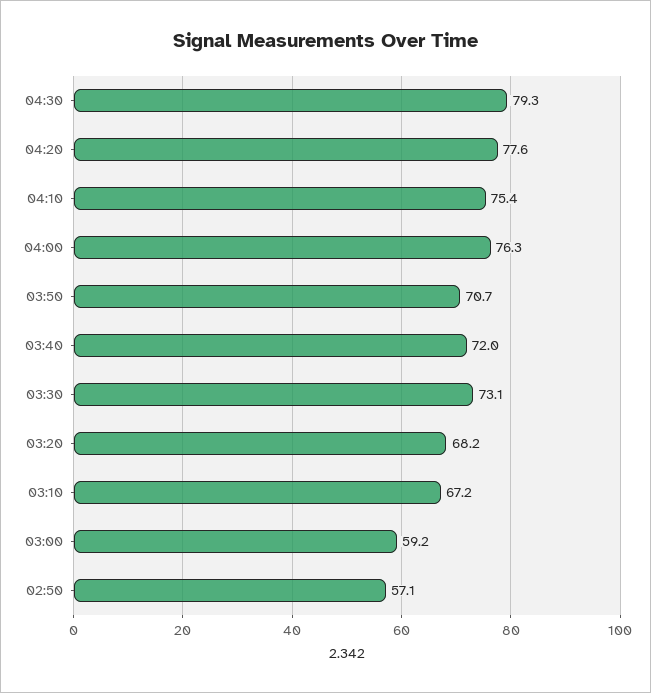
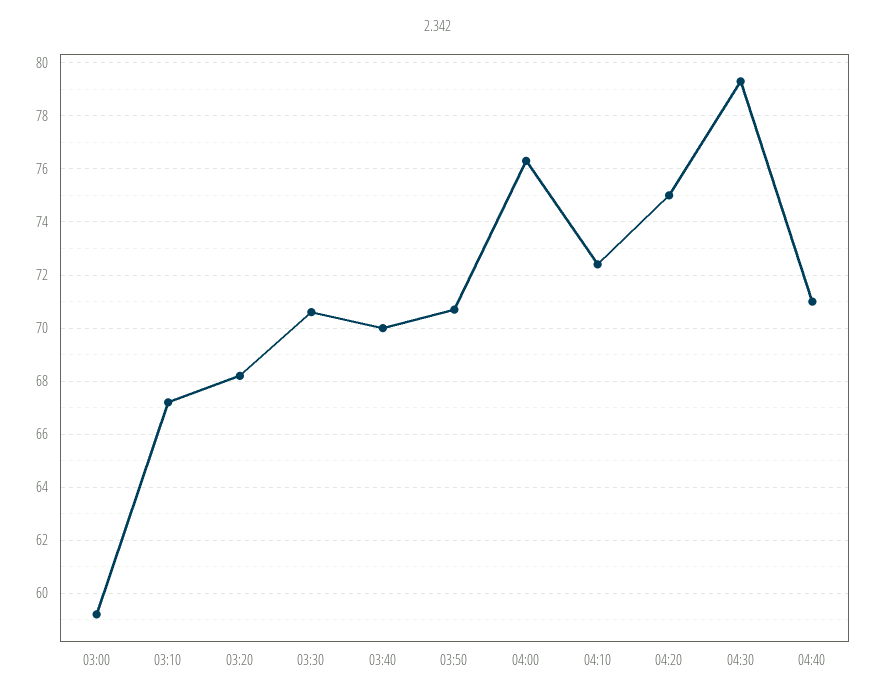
04:20: 77.6 -> 75
04:10: 75.4 -> 72.5
03:40: 72 -> 70
03:30: 73.1 -> 70.5
02:50: 57.1 -> none
04:40: none -> 71

